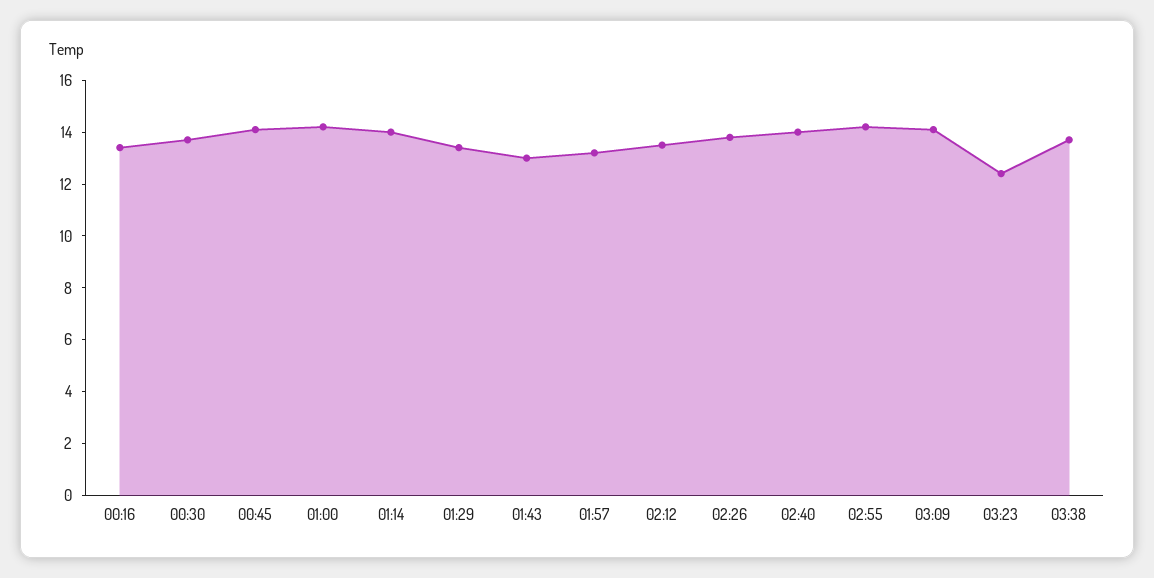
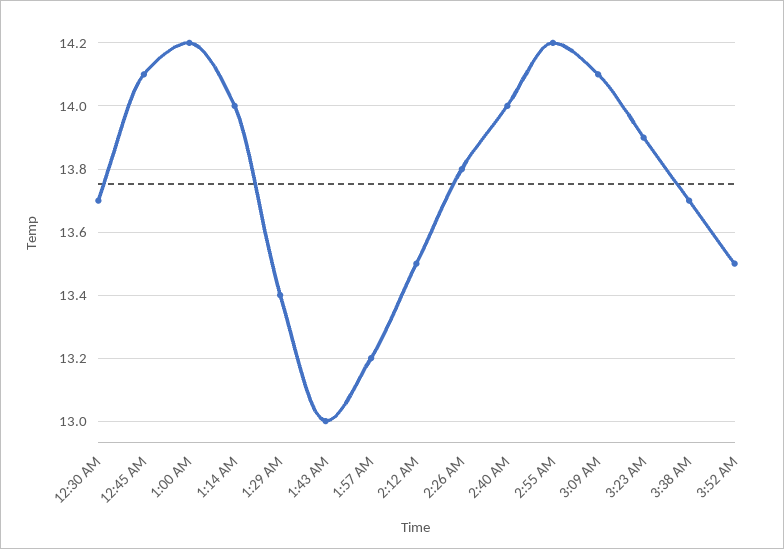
00:16: 13.5 -> none
03:23: 12.5 -> 13.9
3:52 AM: none -> 13.5

